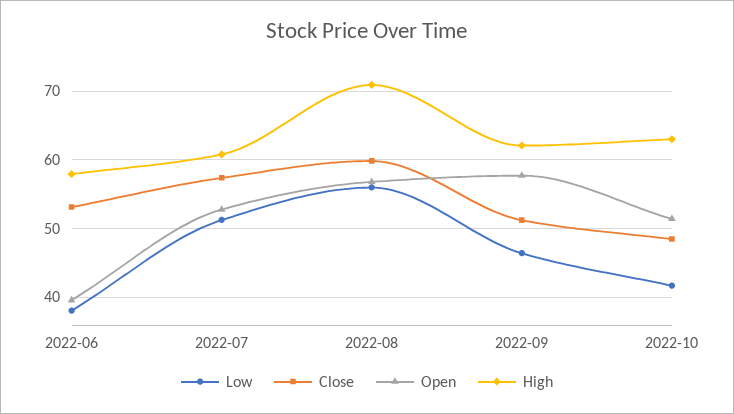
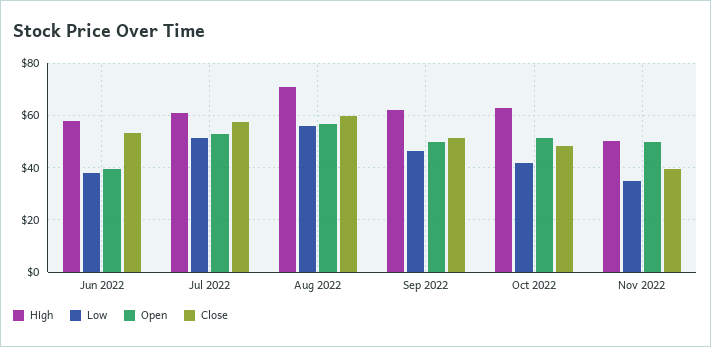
Open, 2022-09: 58 -> 50
High, Nov 2022: none -> 50
Low, Nov 2022: none -> 35
Open, Nov 2022: none -> 50
Close, Nov 2022: none -> 40

